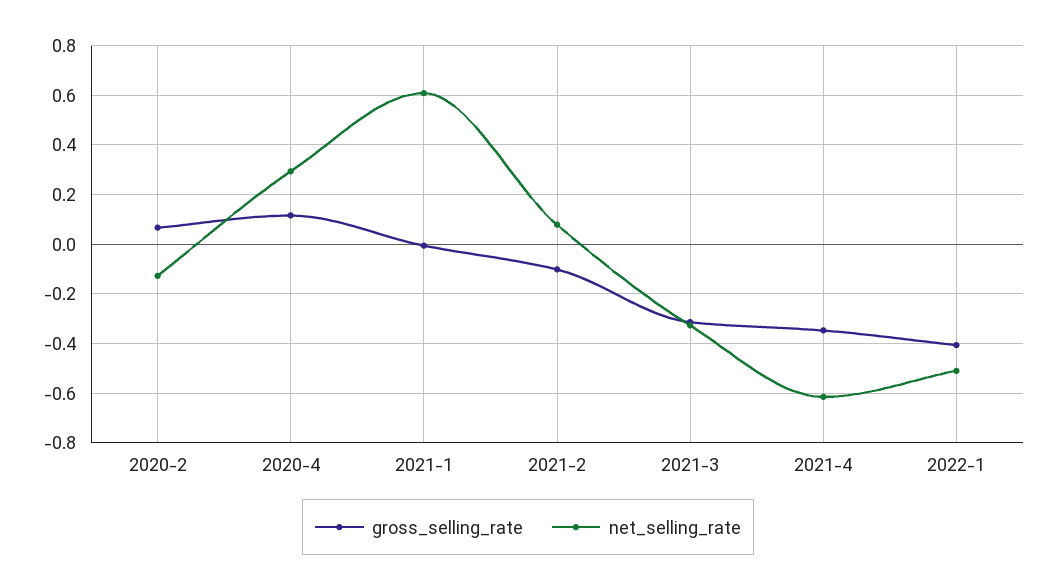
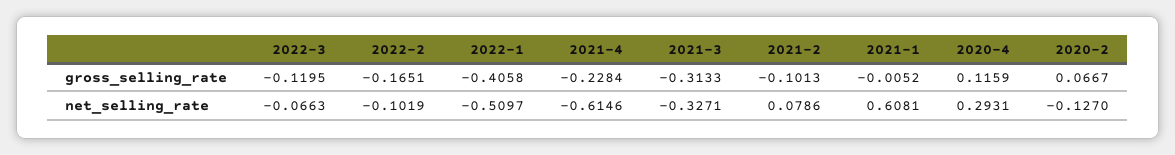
gross_selling_rate, 2021-4: -0.35 -> -0.2284
gross_selling_rate, 2022-3: none -> -0.1195
gross_selling_rate, 2022-2: none -> -0.1651
net_selling_rate, 2022-3: none -> -0.0663
net_selling_rate, 2022-2: none -> -0.1019

